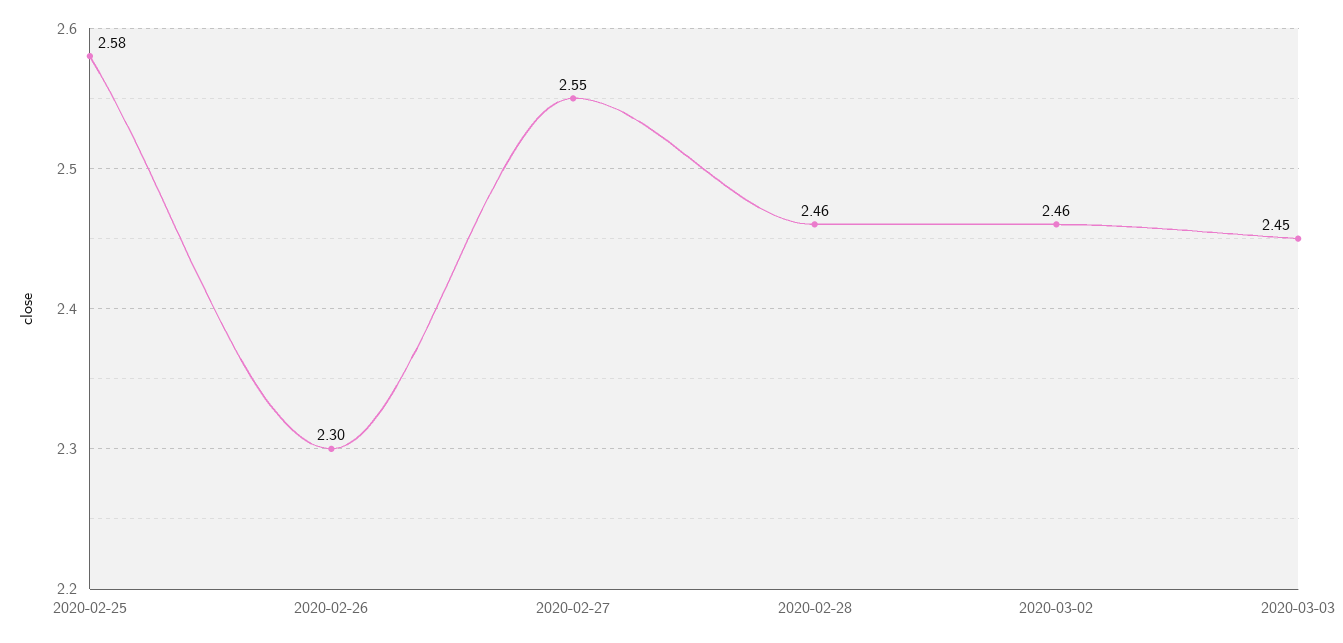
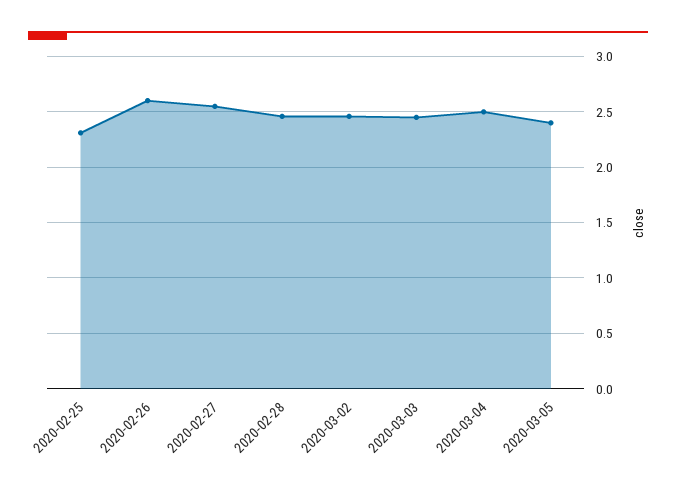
2020-02-25: 2.58 -> 2.3
2020-02-26: 2.3 -> 2.6
2020-03-04: none -> 2.5
2020-03-05: none -> 2.4

